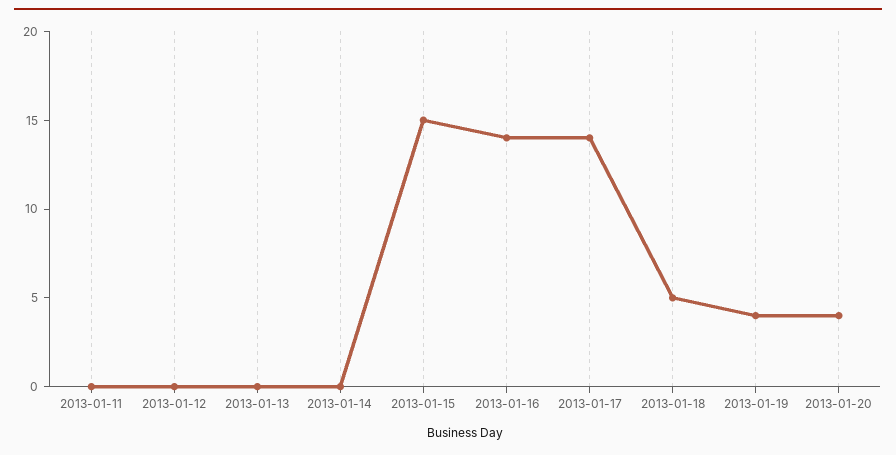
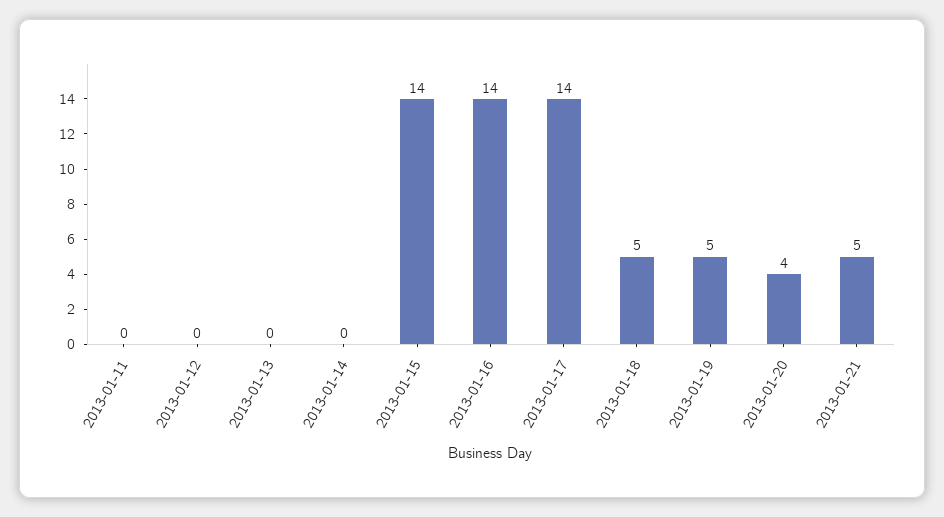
2013-01-15: 15 -> 14
2013-01-19: 4 -> 5
2013-01-21: none -> 5

